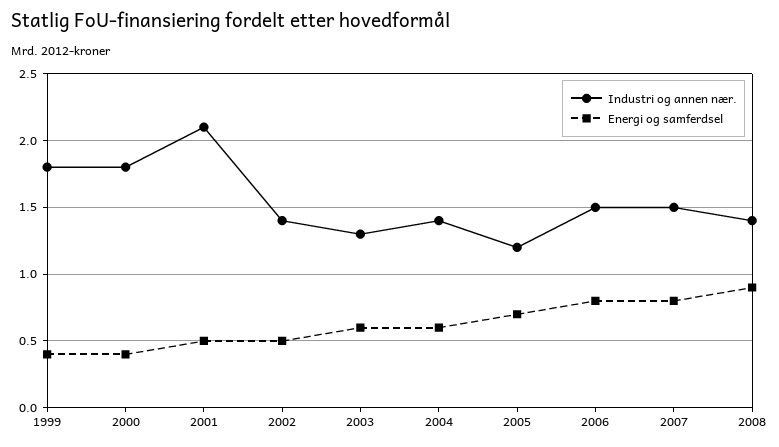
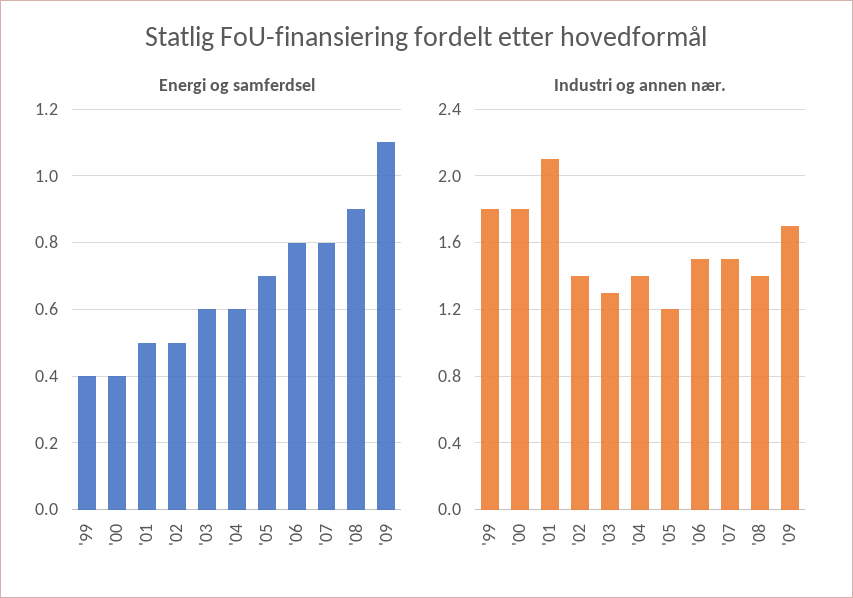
Energi og samferdsel, '09: none -> 1.1
Industri og annen nær., '09: none -> 1.7

